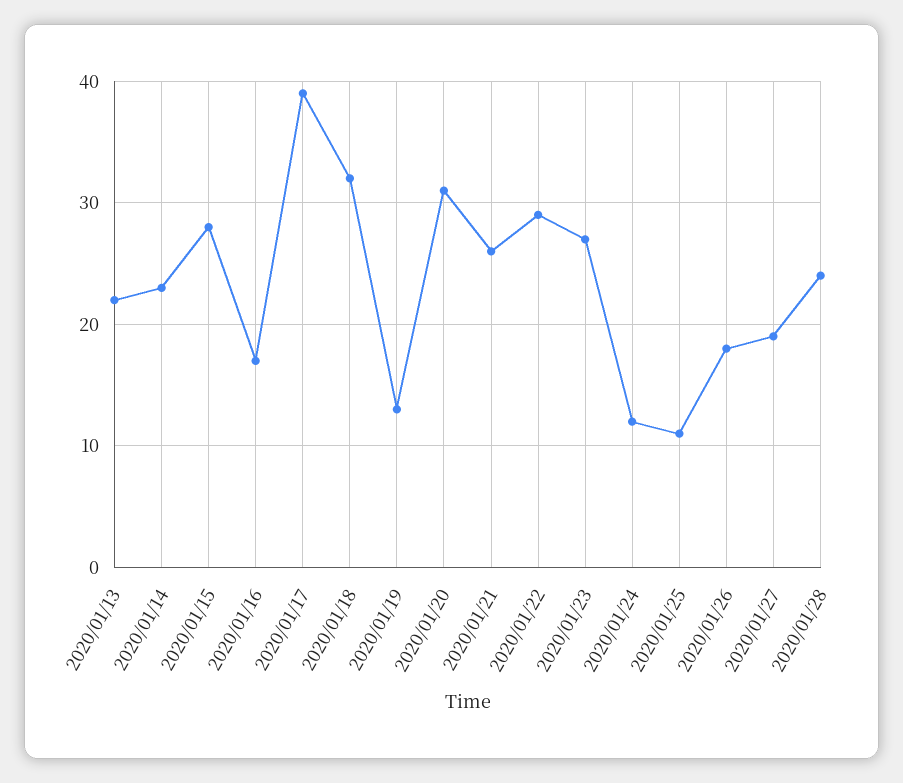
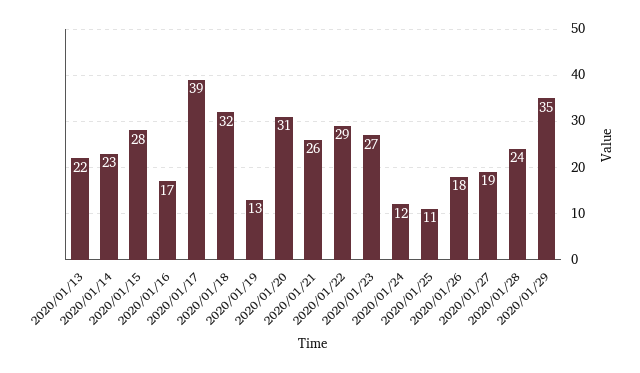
2020/01/29: none -> 35

